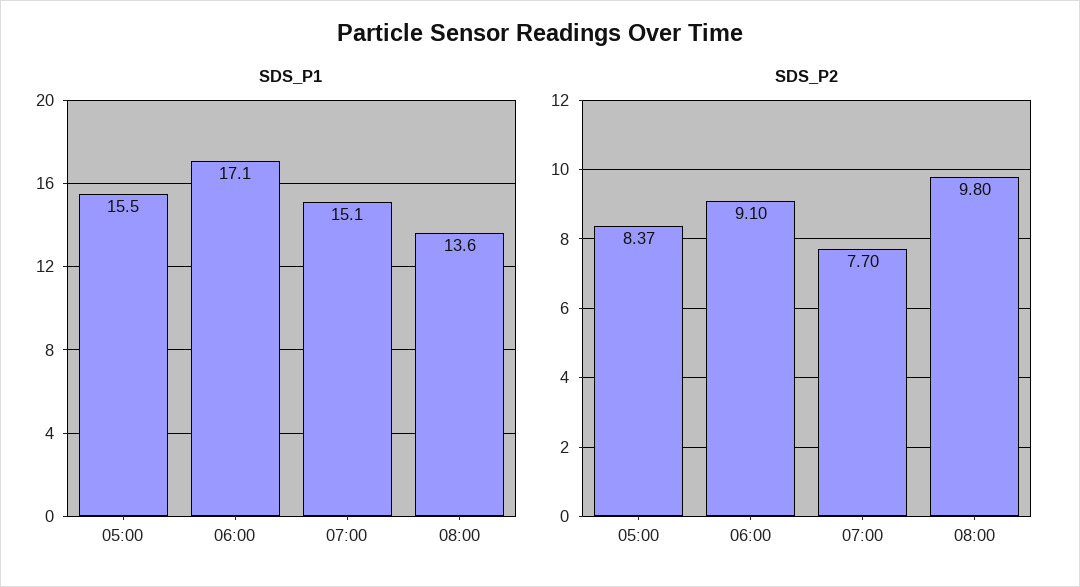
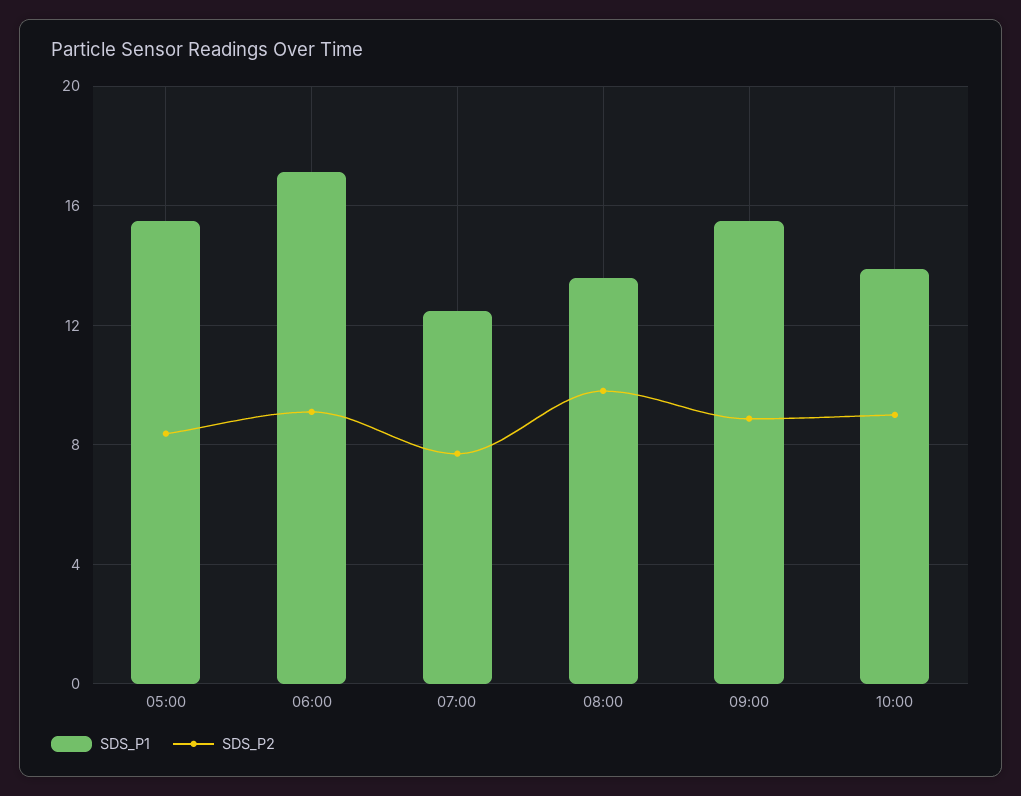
SDS_P1, 07:00: 15.1 -> 12.5
SDS_P1, 09:00: none -> 15.5
SDS_P2, 09:00: none -> 9
SDS_P1, 10:00: none -> 14
SDS_P2, 10:00: none -> 9

